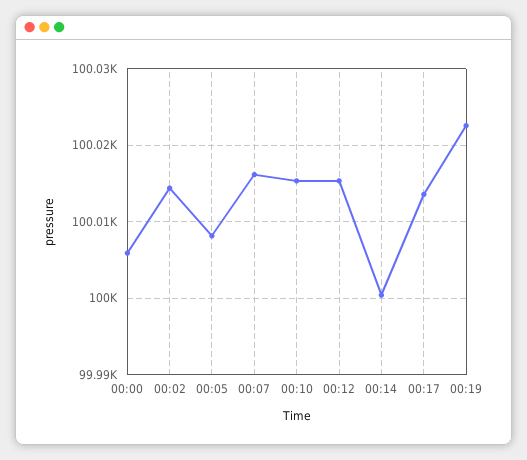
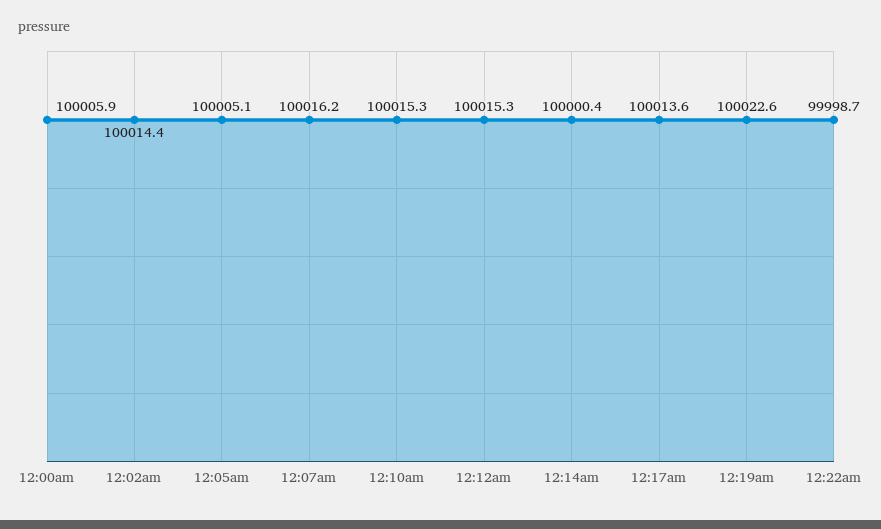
00:05: 100008 -> 100005.1
12:22am: none -> 99998.7

